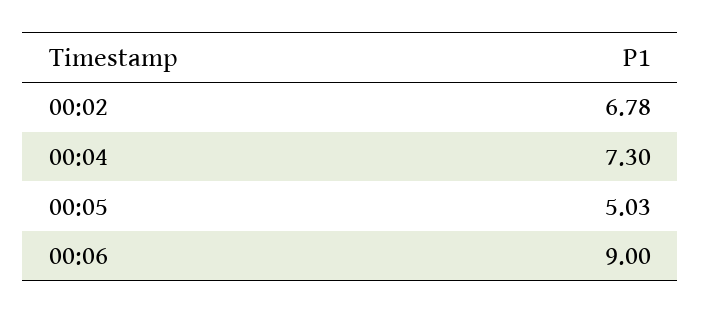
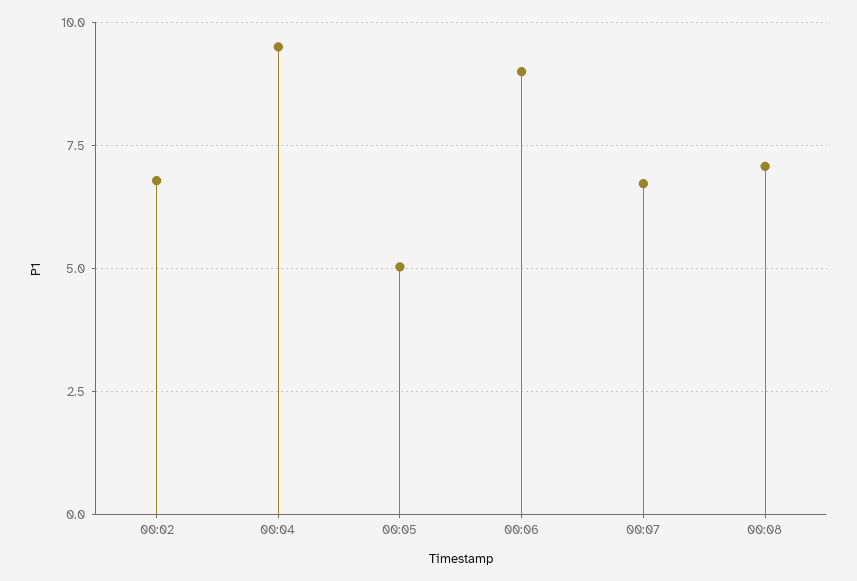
00:04: 7.3 -> 9.5
00:07: none -> 6.75
00:08: none -> 7

